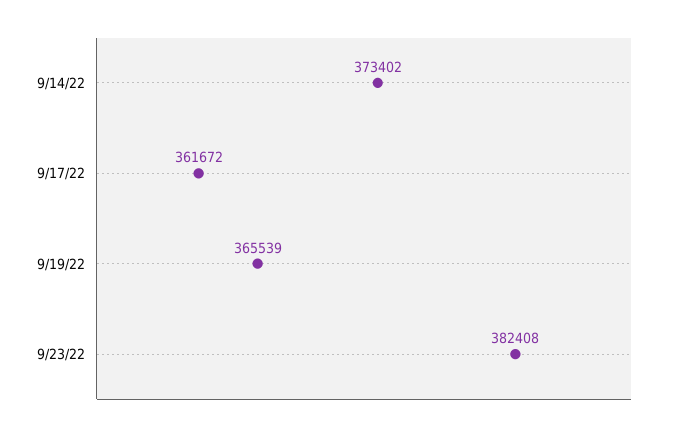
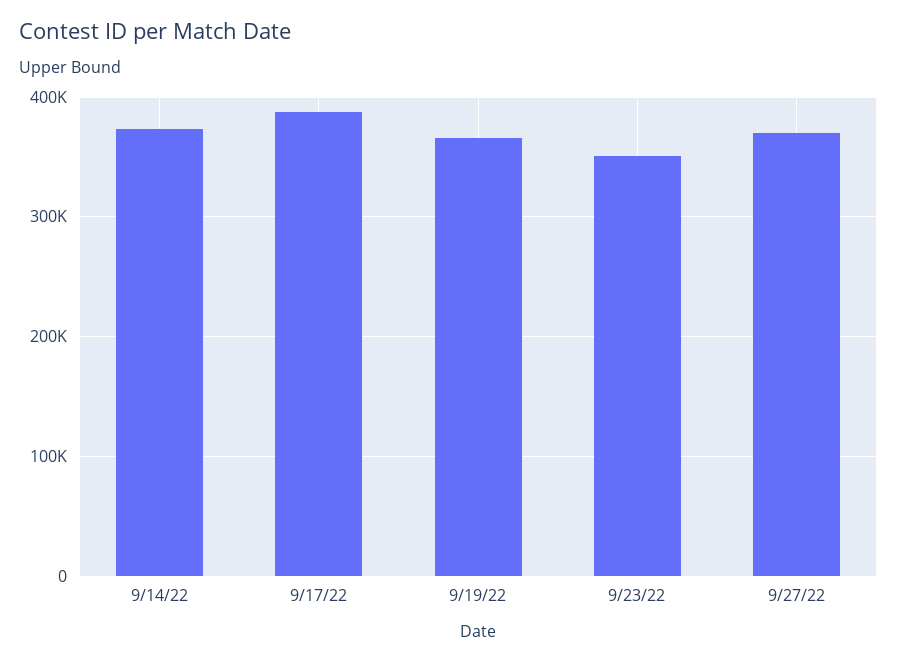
9/17/22: 361672 -> 390000
9/23/22: 382408 -> 350000
9/27/22: none -> 370000

